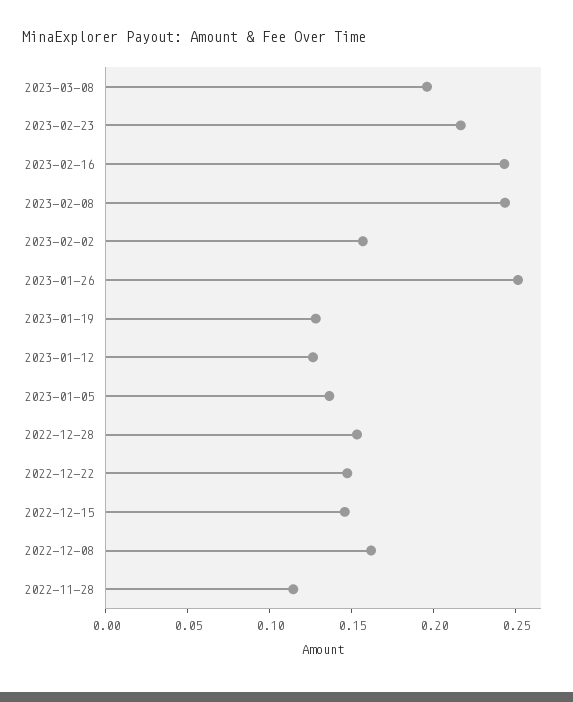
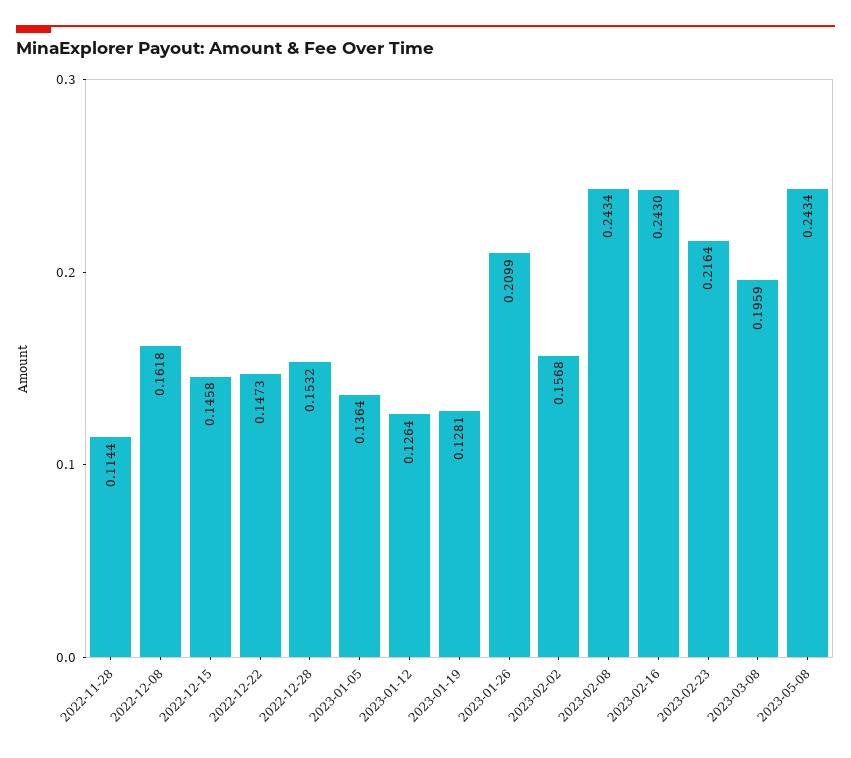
2023-01-26: 0.25 -> 0.2099
2023-05-08: none -> 0.2434

